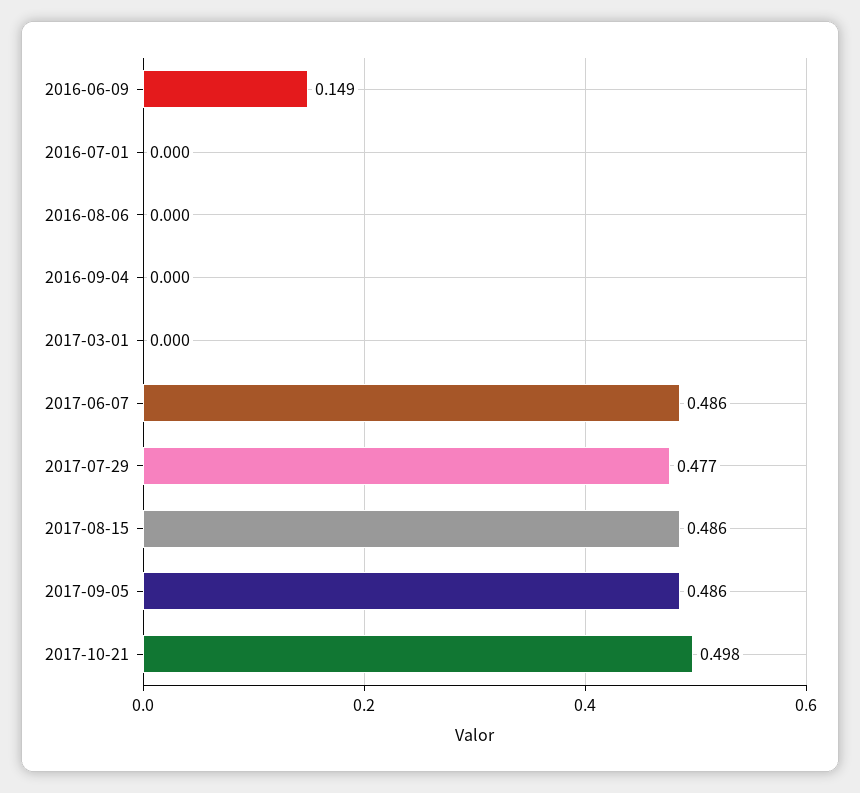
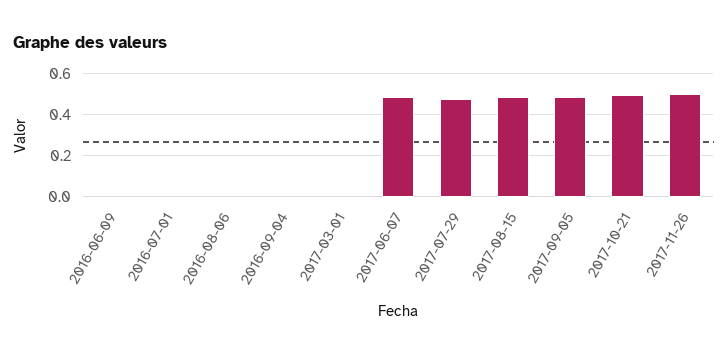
2016-06-09: 0.149 -> 0
2017-11-26: none -> 0.5

